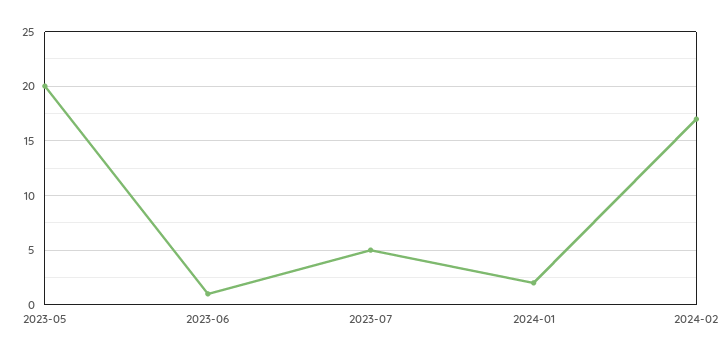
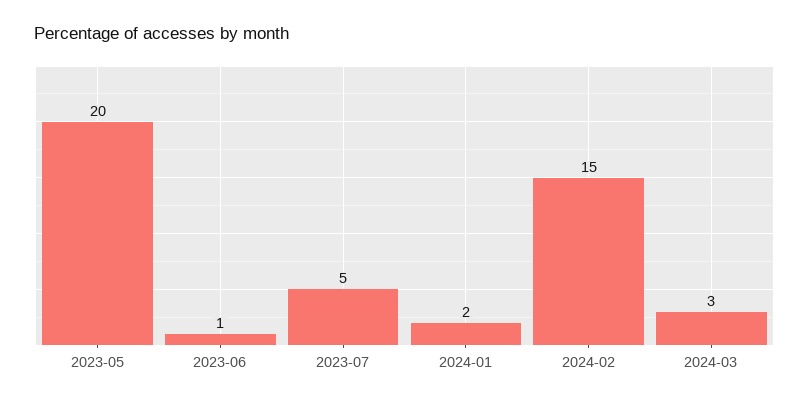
2024-02: 17 -> 15
2024-03: none -> 3

